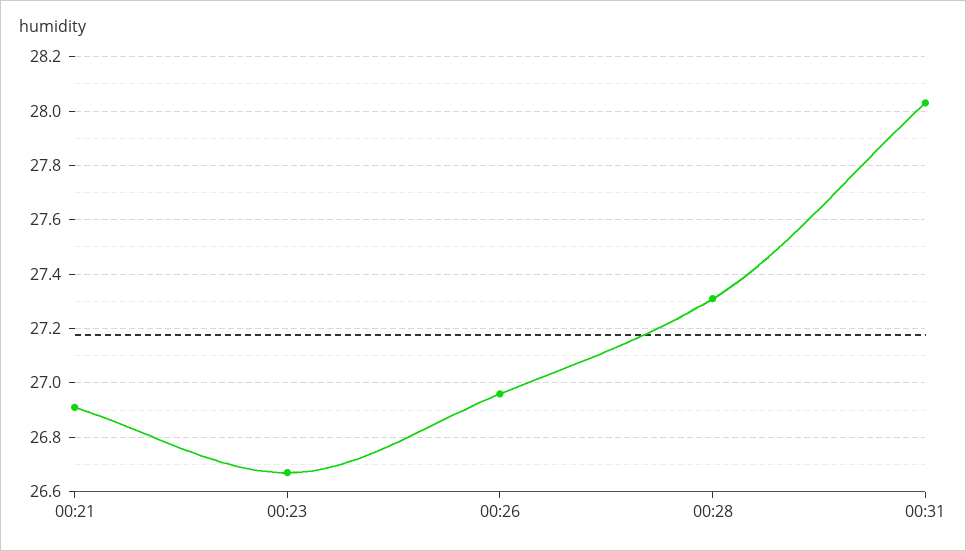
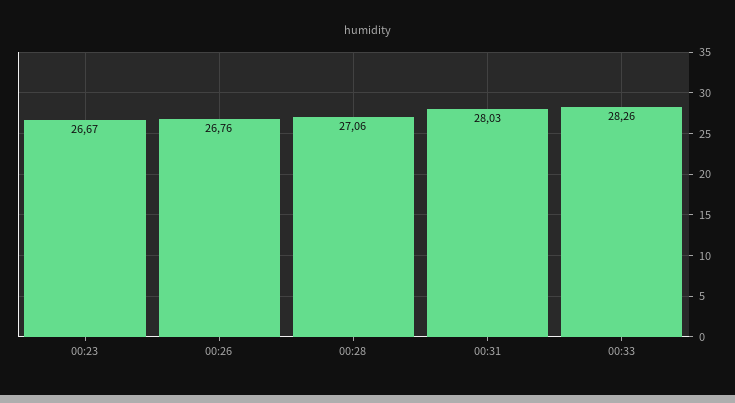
00:21: 26.9 -> none
00:26: 26.95 -> 26.76
00:28: 27.3 -> 27.06
00:33: none -> 28.26

